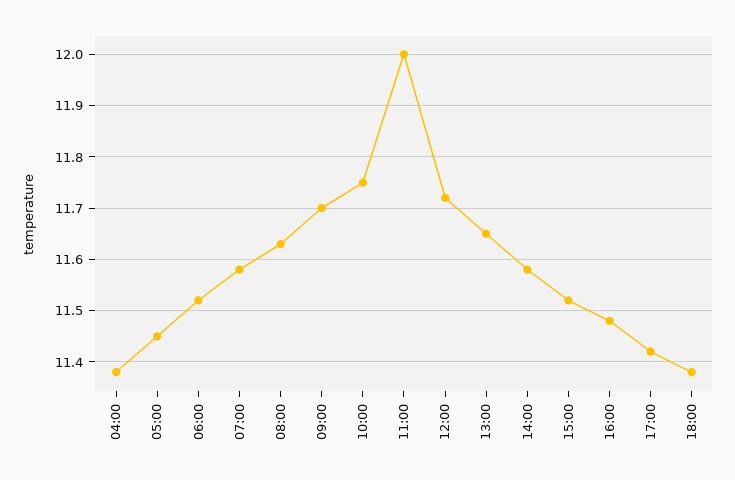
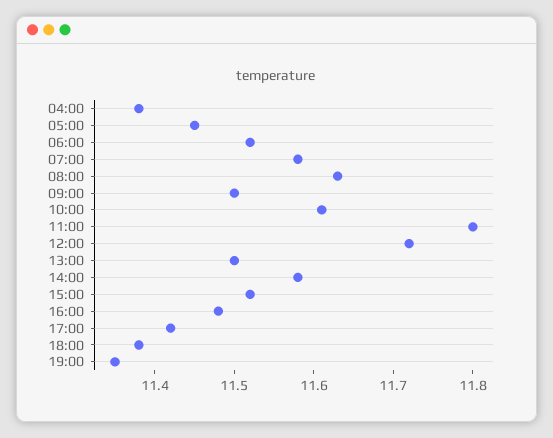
09:00: 11.7 -> 11.5
10:00: 11.75 -> 11.6
11:00: 12 -> 11.8
13:00: 11.65 -> 11.5
19:00: none -> 11.35

